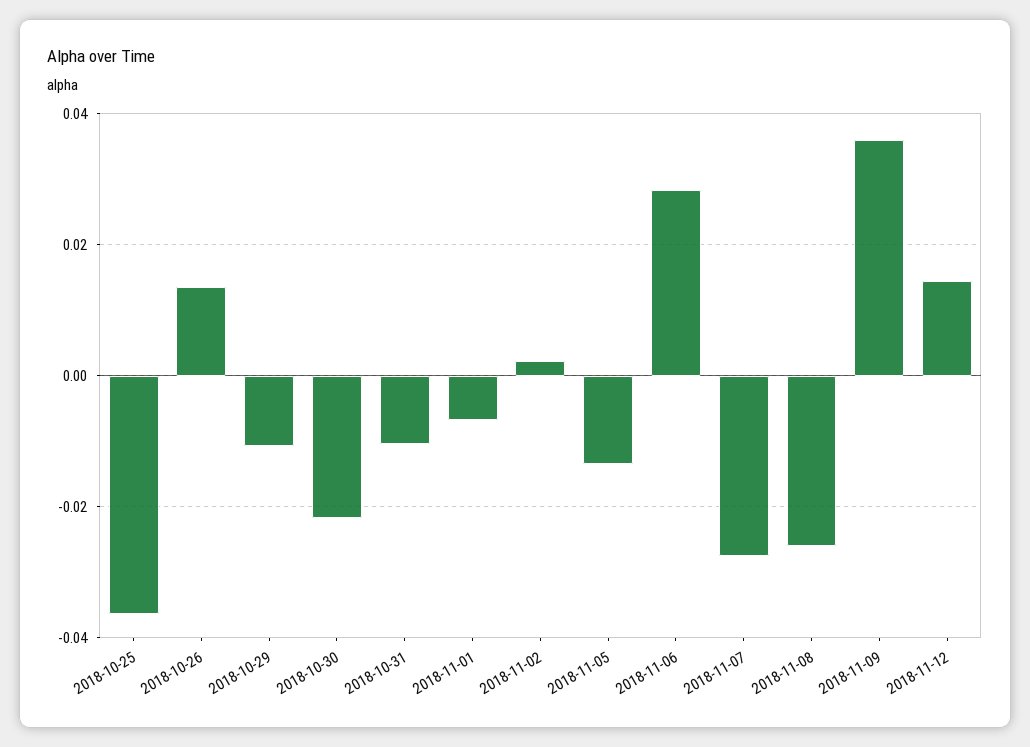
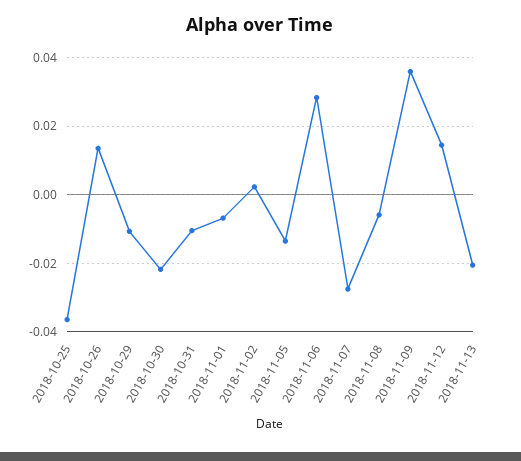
2018-11-08: -0.026 -> -0.006
2018-11-13: none -> -0.02

